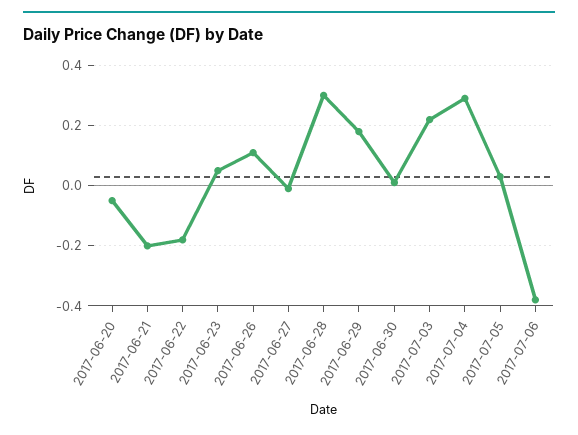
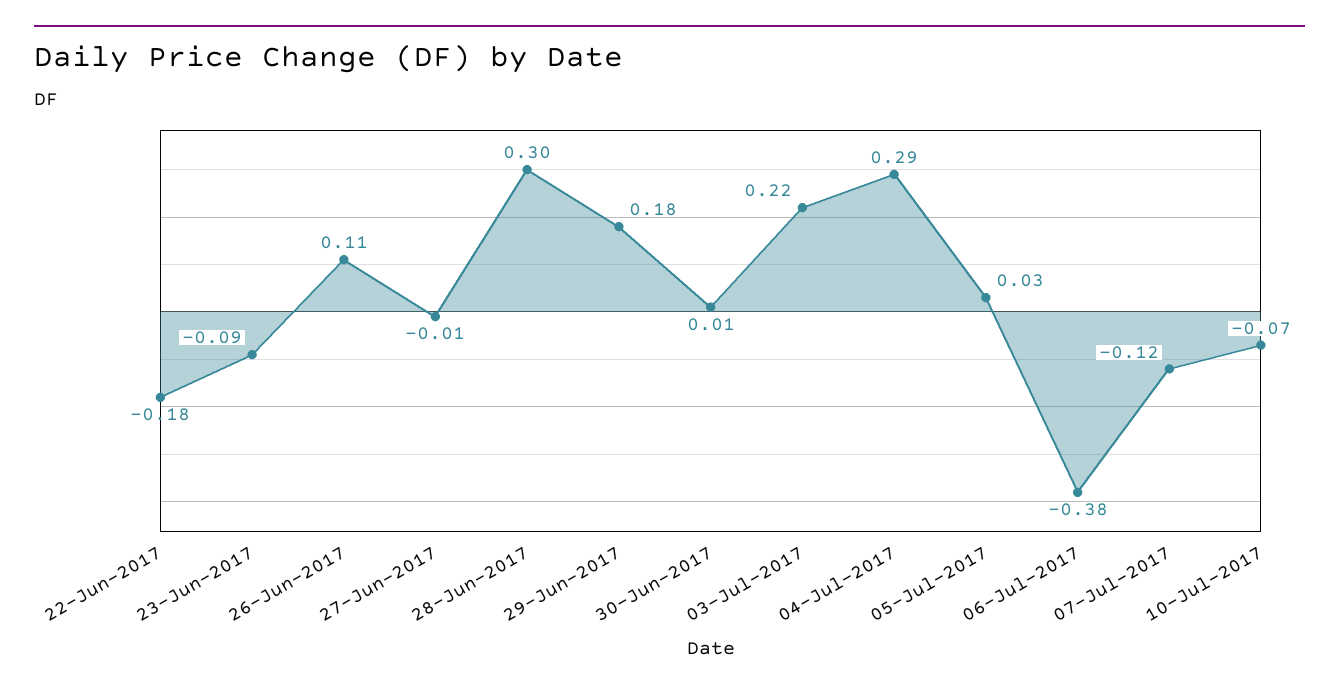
2017-06-20: -0.05 -> none
2017-06-21: -0.2 -> none
2017-06-23: 0.05 -> -0.09
07-Jul-2017: none -> -0.12
10-Jul-2017: none -> -0.07

